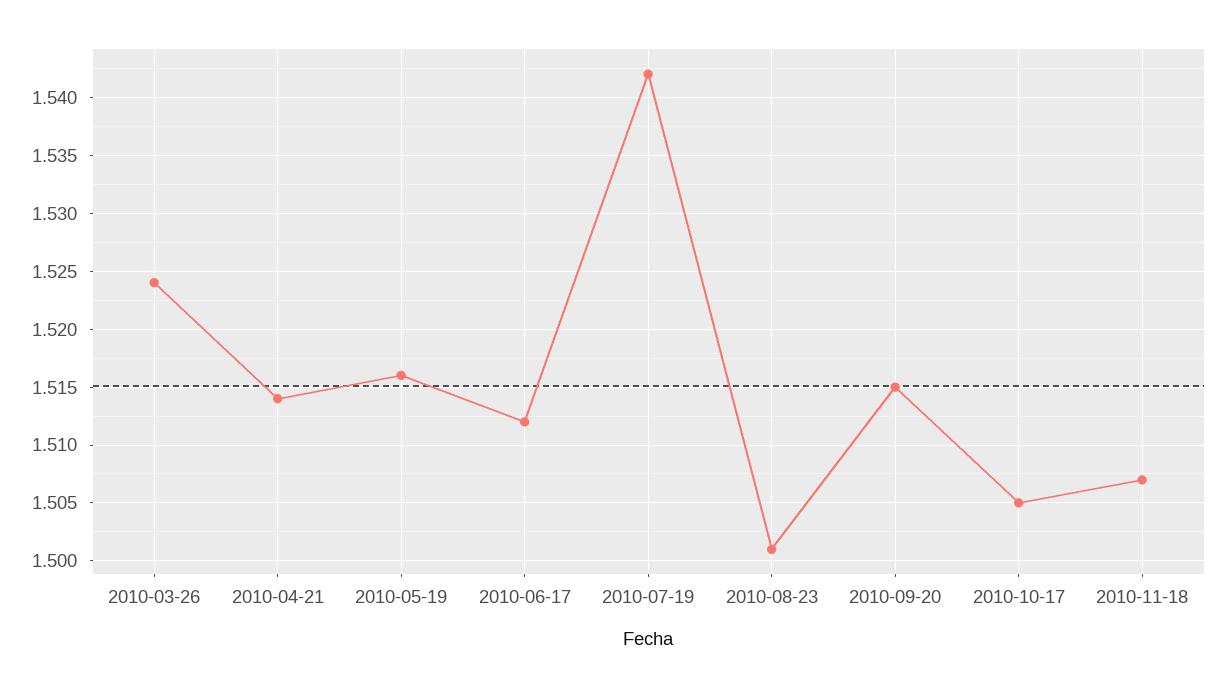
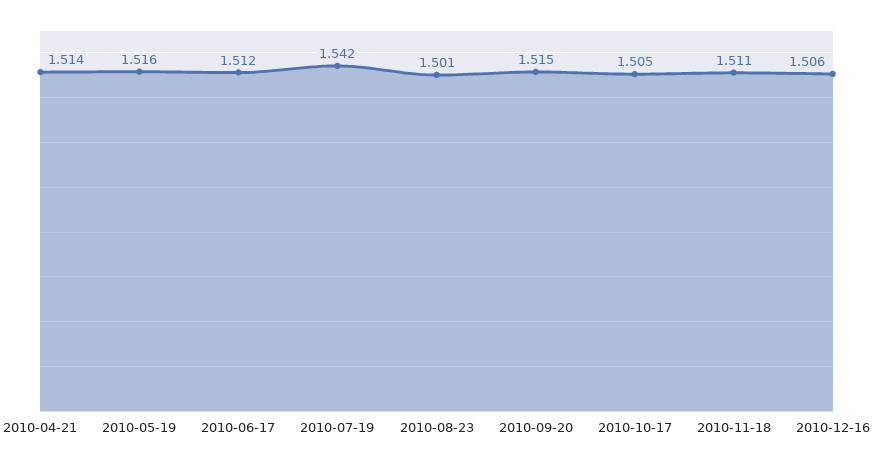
2010-03-26: 1.524 -> none
2010-11-18: 1.507 -> 1.511
2010-12-16: none -> 1.506

